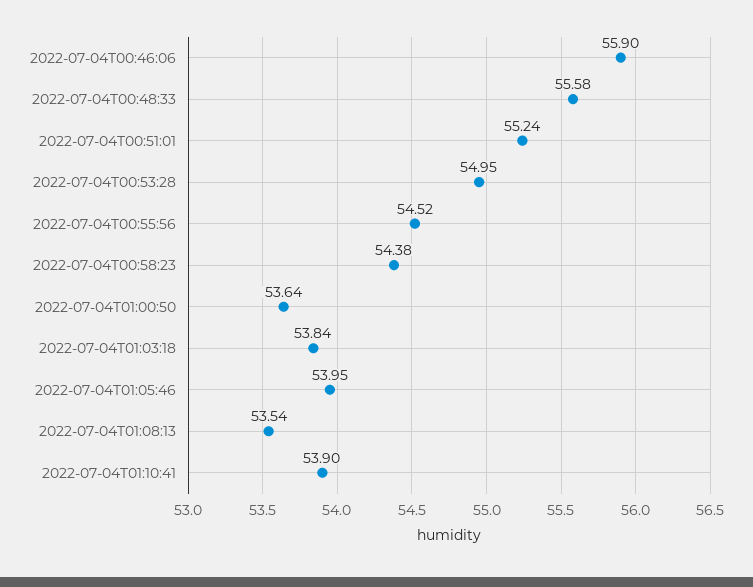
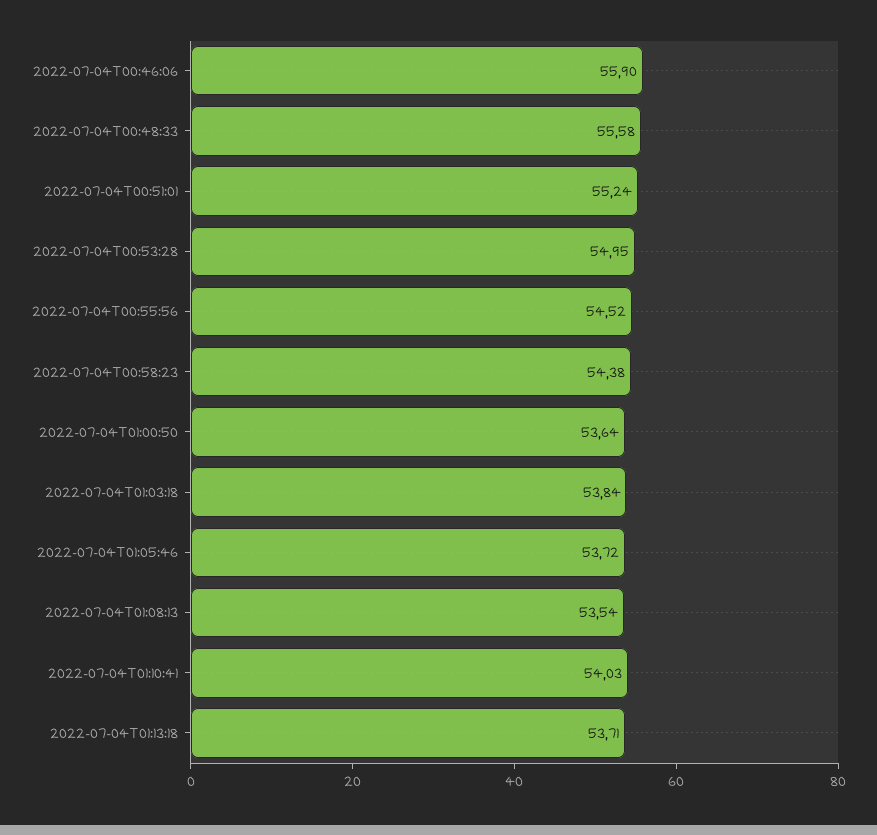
2022-07-04T01:05:46: 53.95 -> 53.72
2022-07-04T01:10:41: 53.9 -> 54.03
2022-07-04T01:13:18: none -> 53.71

